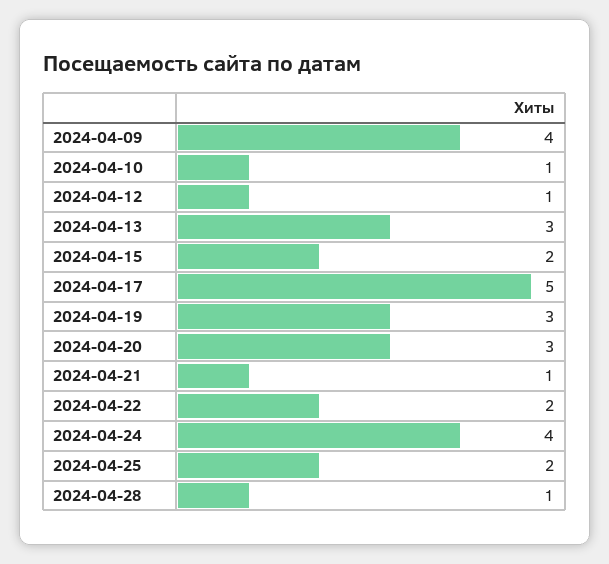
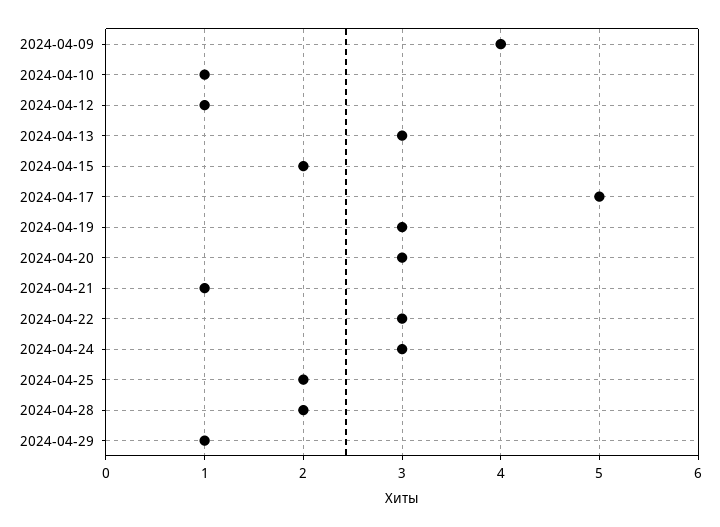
2024-04-22: 2 -> 3
2024-04-24: 4 -> 3
2024-04-28: 1 -> 2
2024-04-29: none -> 1

